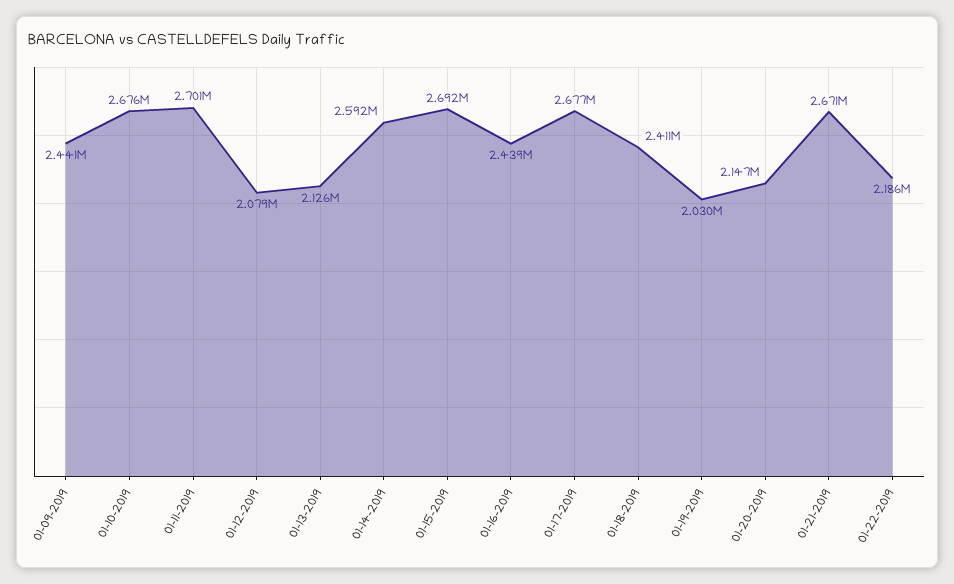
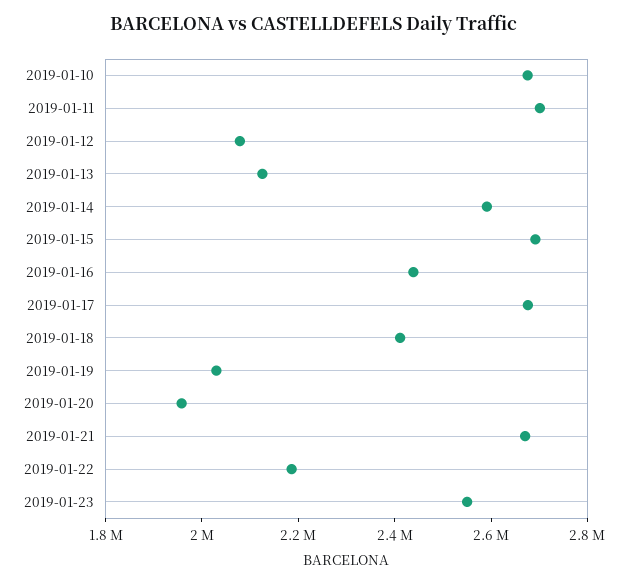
01-09-2019: 2441000 -> none
01-20-2019: 2147000 -> 1950000
2019-01-23: none -> 2550000

